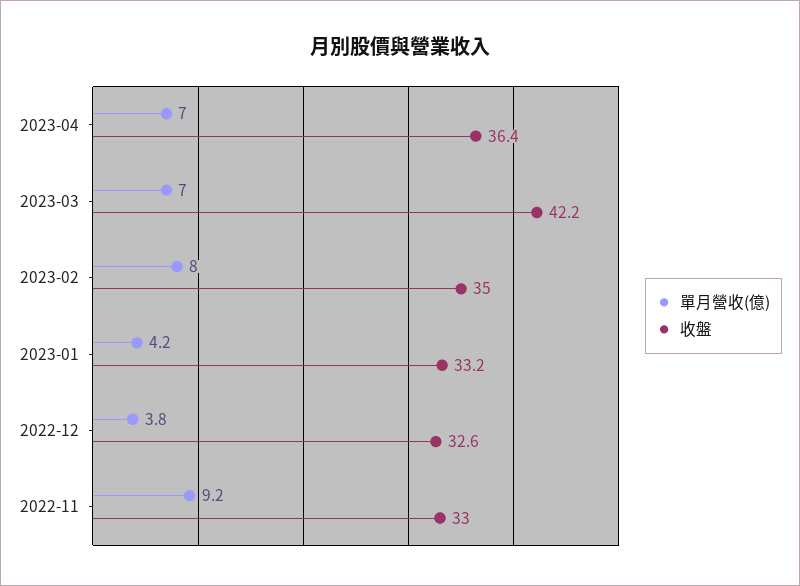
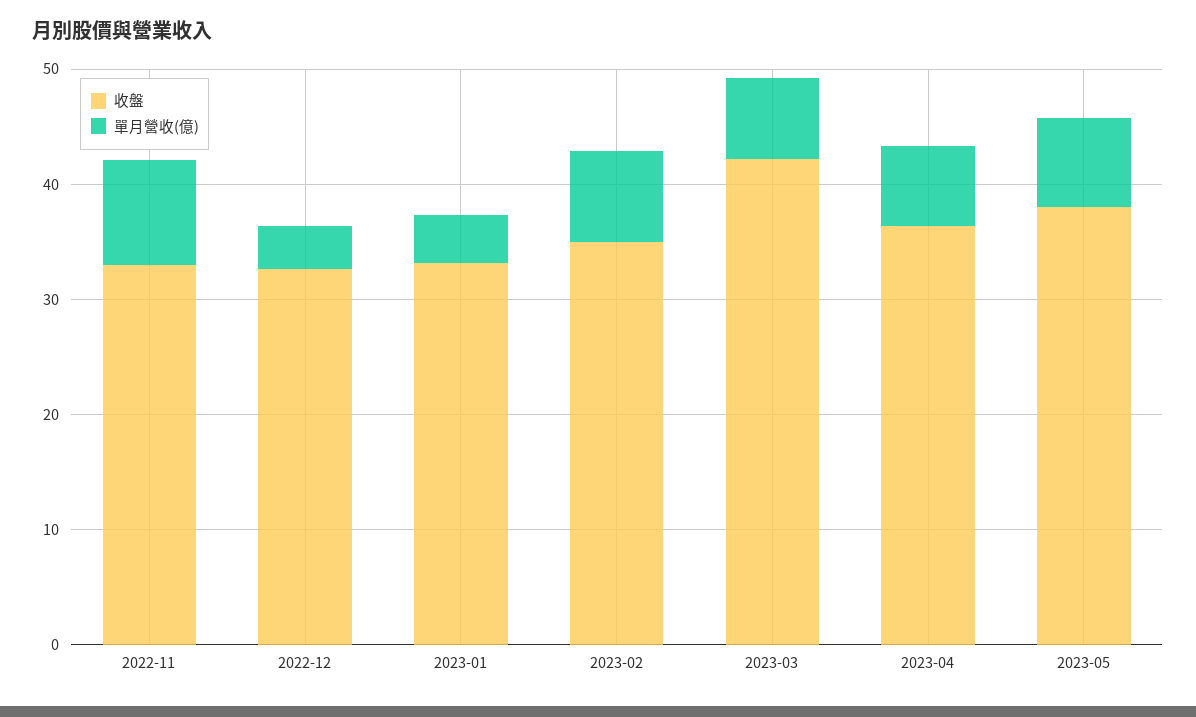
收盤, 2023-05: none -> 38
單月營收(億), 2023-05: none -> 8

